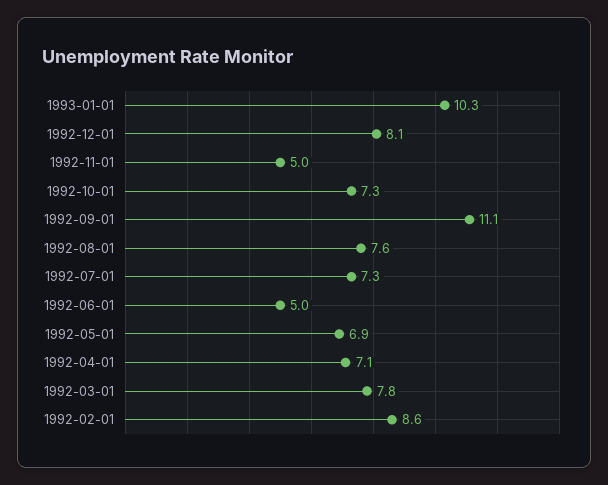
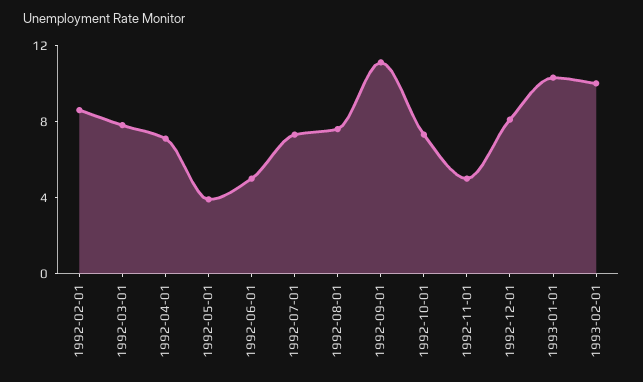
1992-05-01: 6.9 -> 4
1993-02-01: none -> 10

